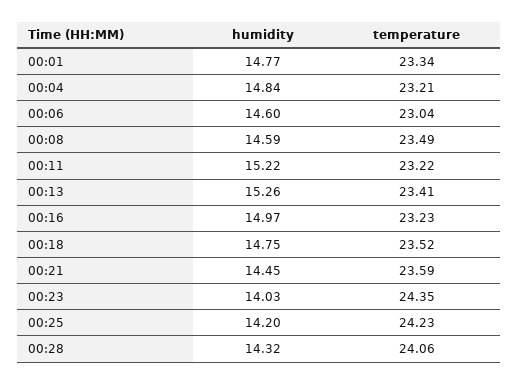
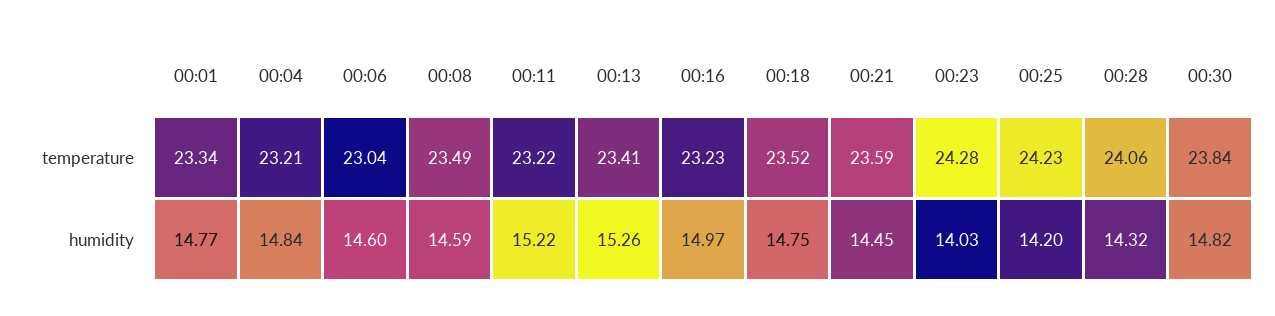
temperature, 00:23: 24.35 -> 24.28
temperature, 00:30: none -> 23.84
humidity, 00:30: none -> 14.82

